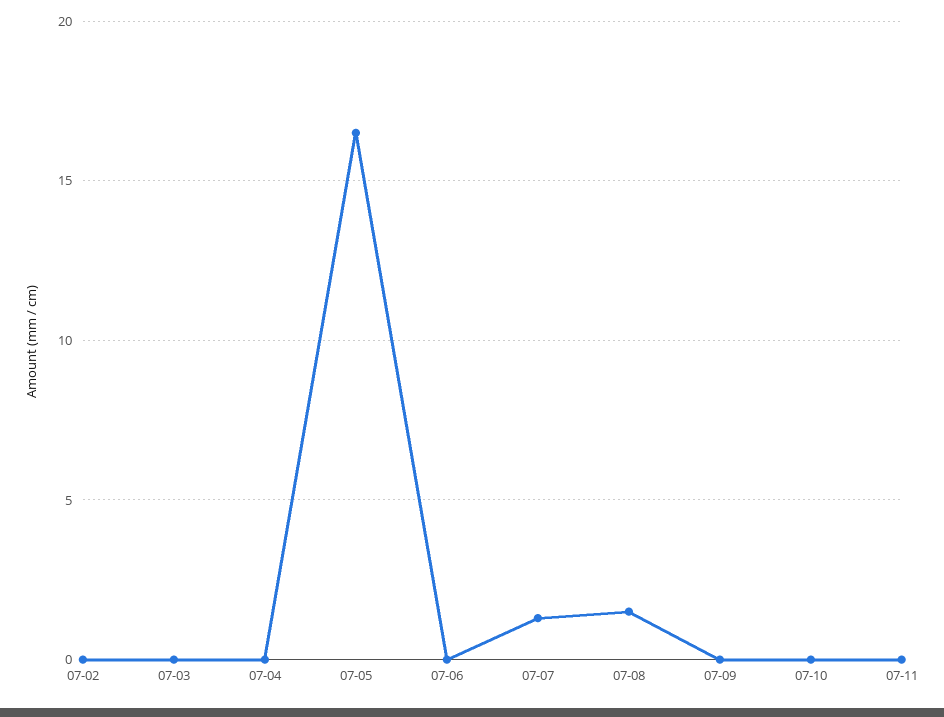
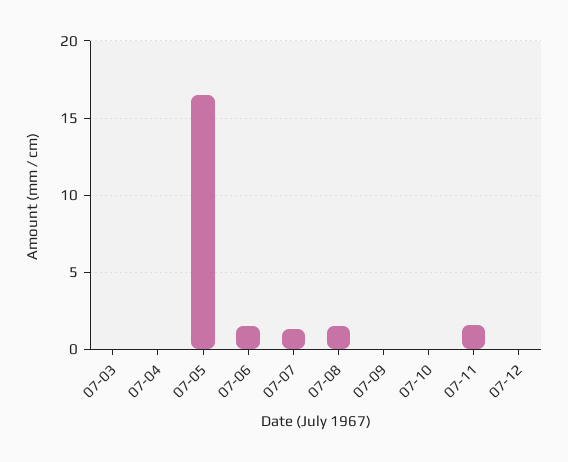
07-02: 0 -> none
07-06: 0 -> 1.5
07-11: 0 -> 1.5
07-12: none -> 0

